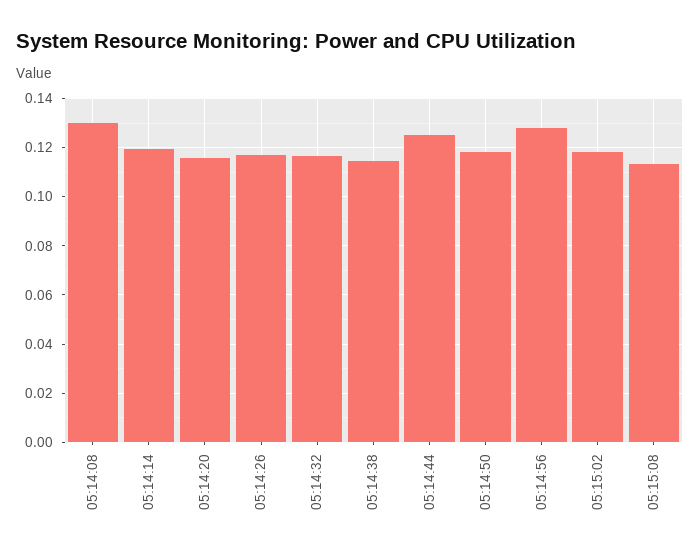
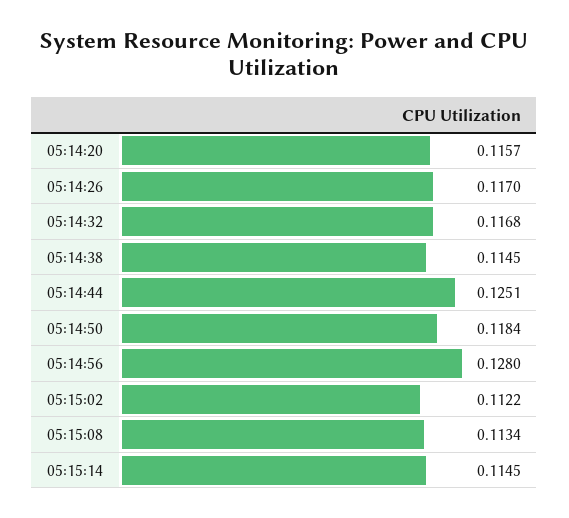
05:14:08: 0.13 -> none
05:14:14: 0.12 -> none
05:15:02: 0.1175 -> 0.1122
05:15:14: none -> 0.1145

